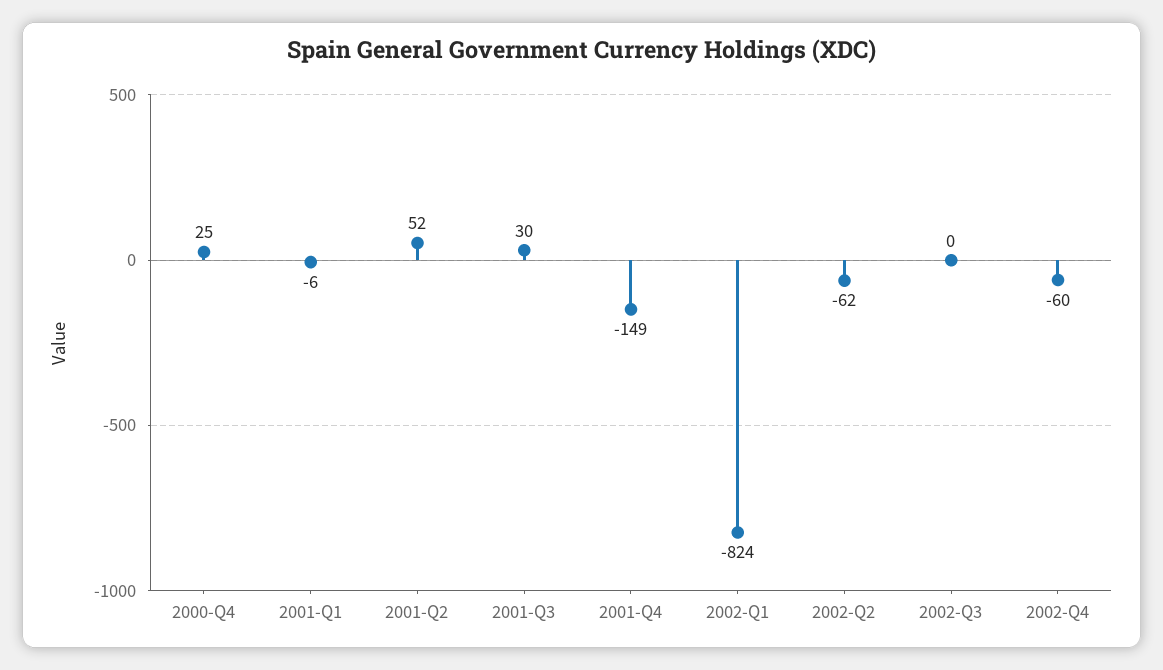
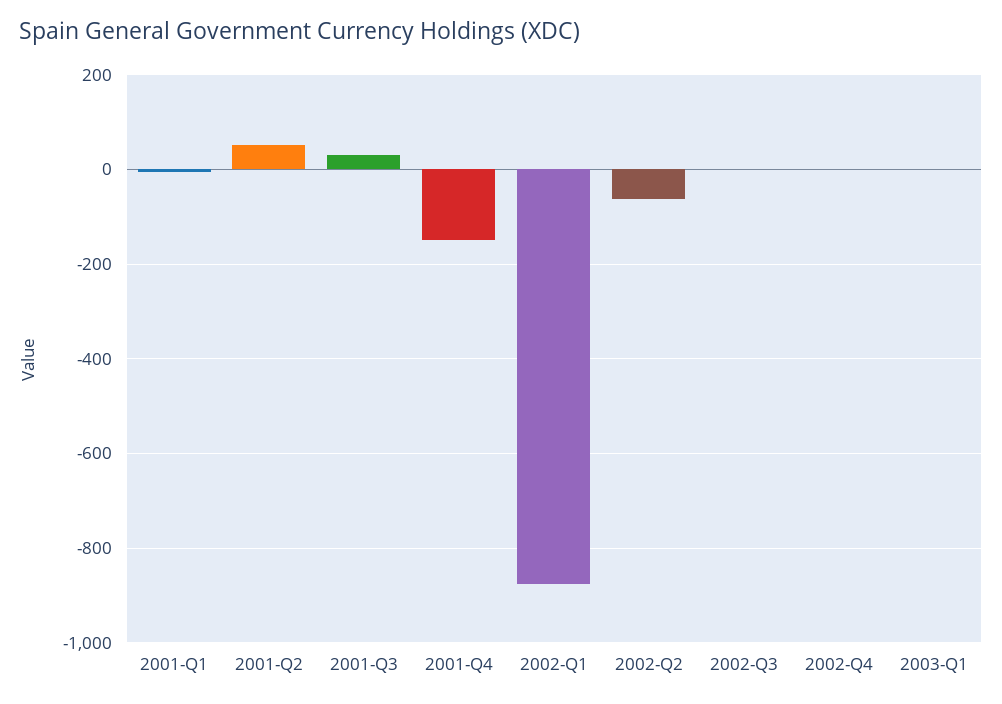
2000-Q4: 25 -> none
2002-Q1: -824 -> -880
2002-Q4: -60 -> 0
2003-Q1: none -> 0

